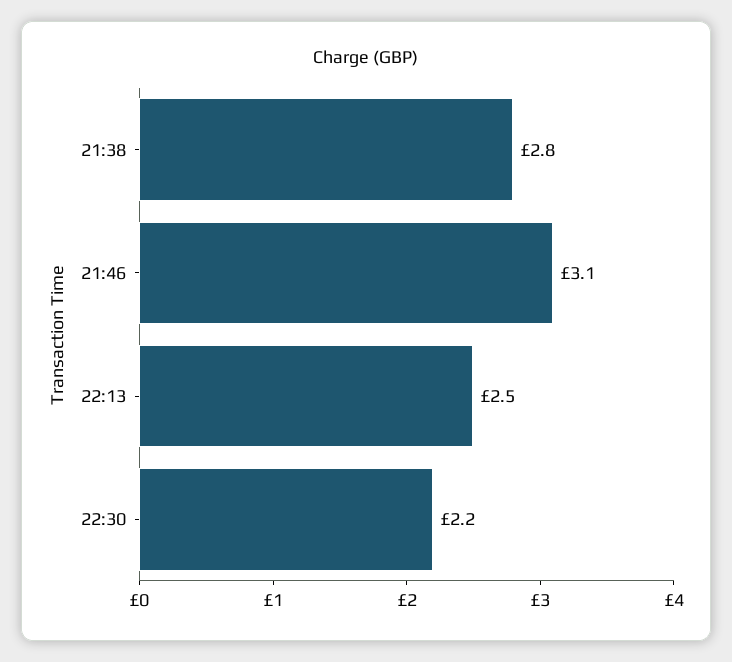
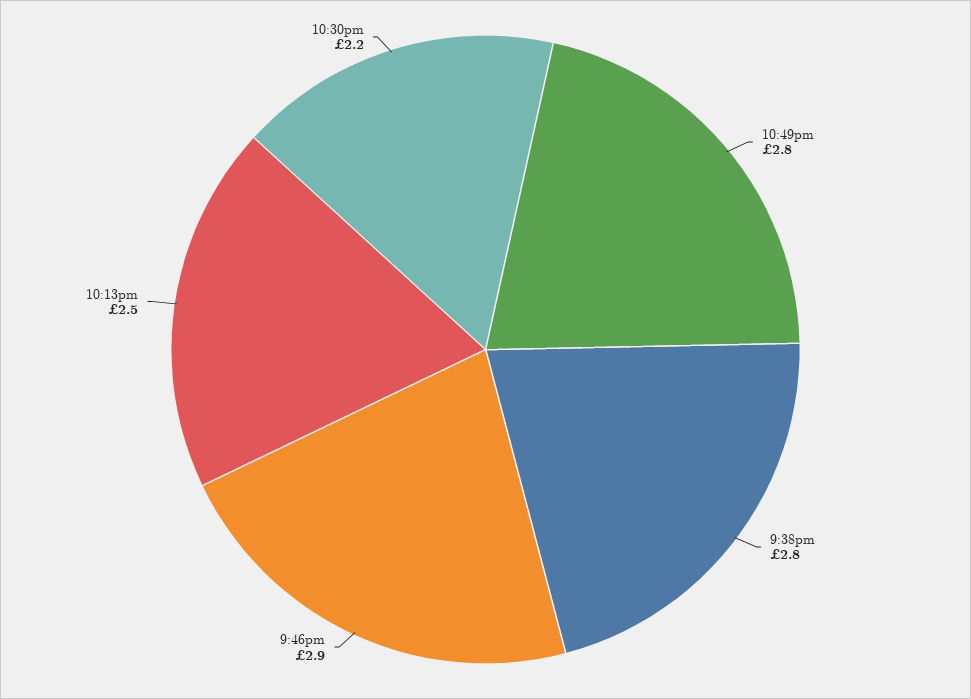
21:46: 3.1 -> 2.9
10:49pm: none -> 2.8

